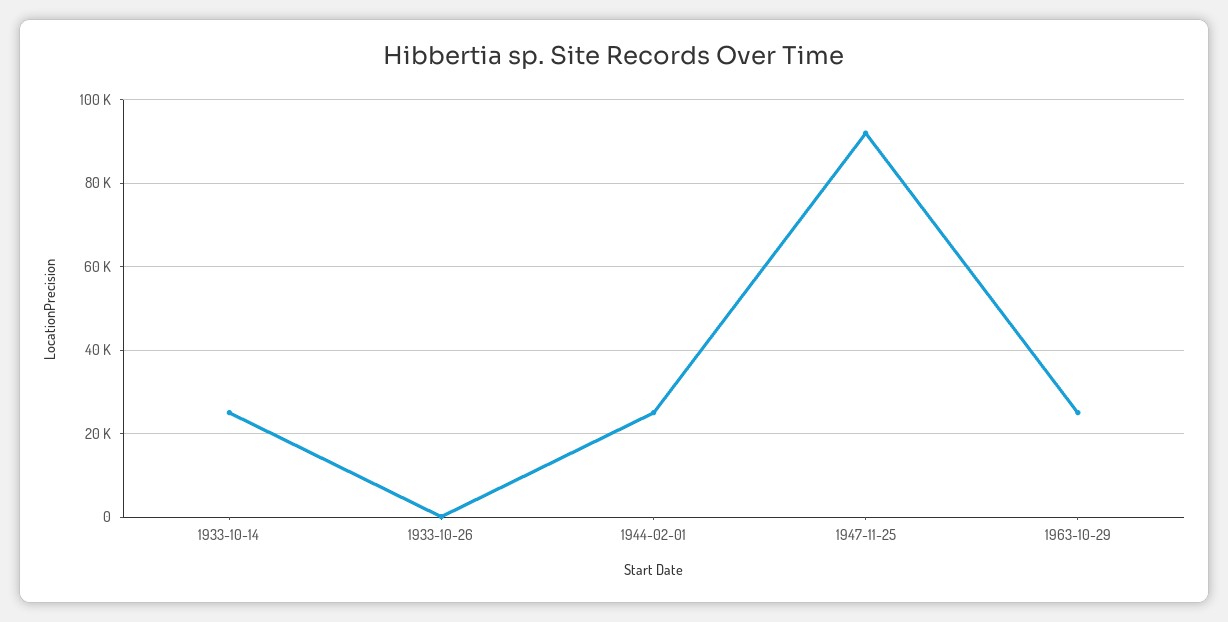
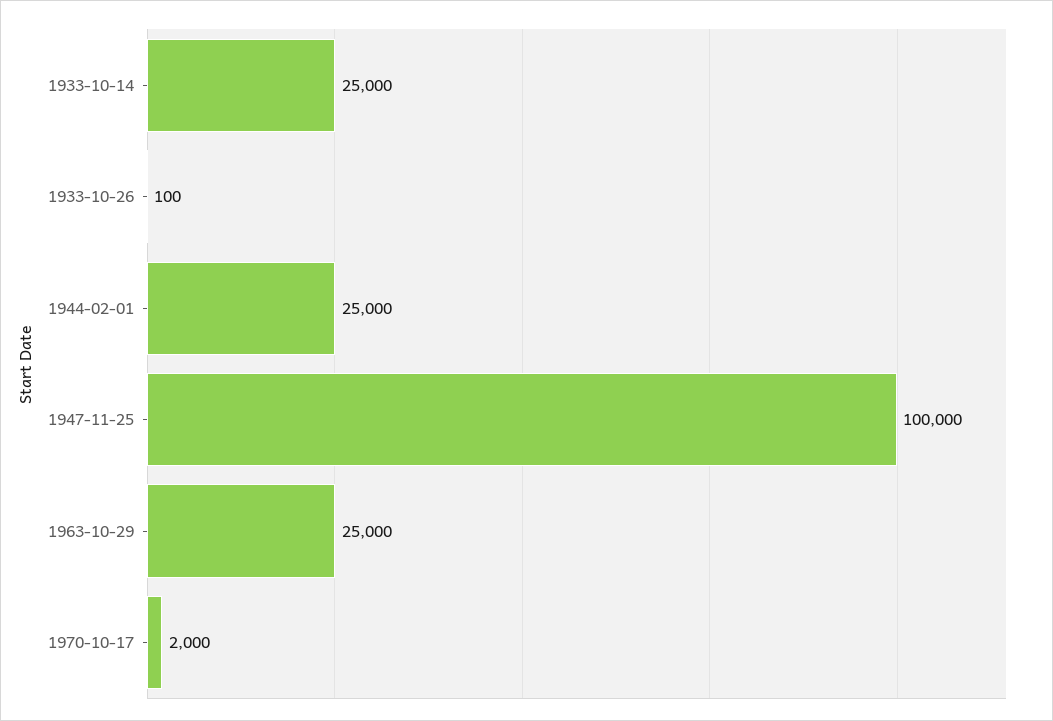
1947-11-25: 92000 -> 100000
1970-10-17: none -> 2000

